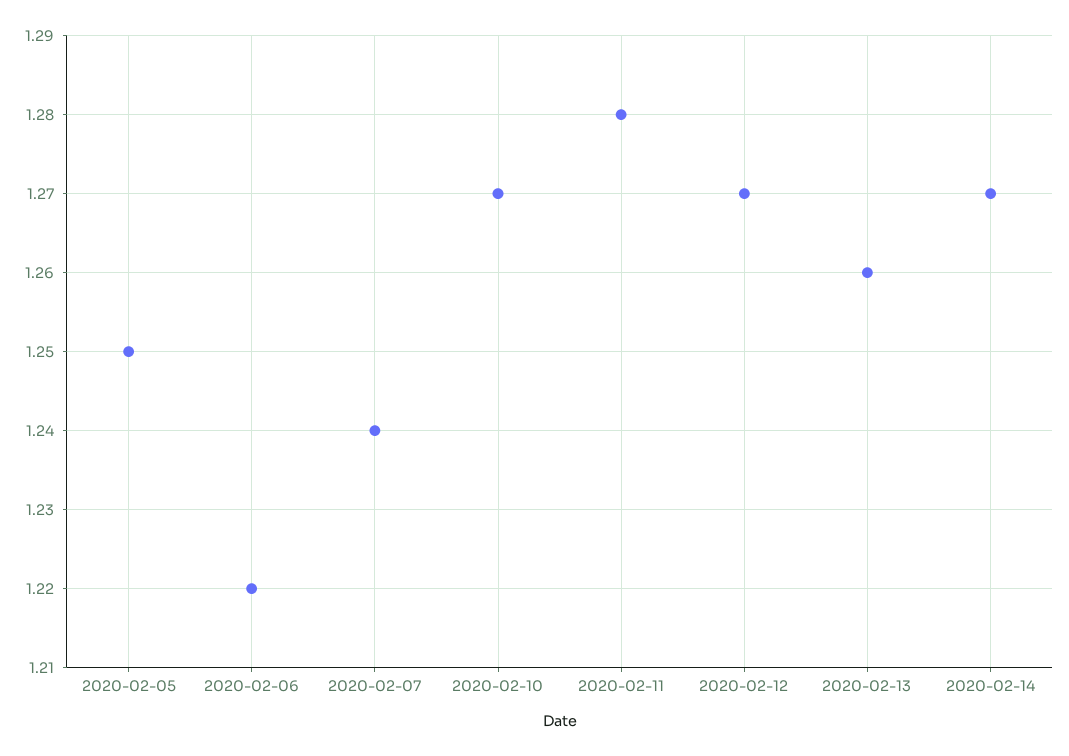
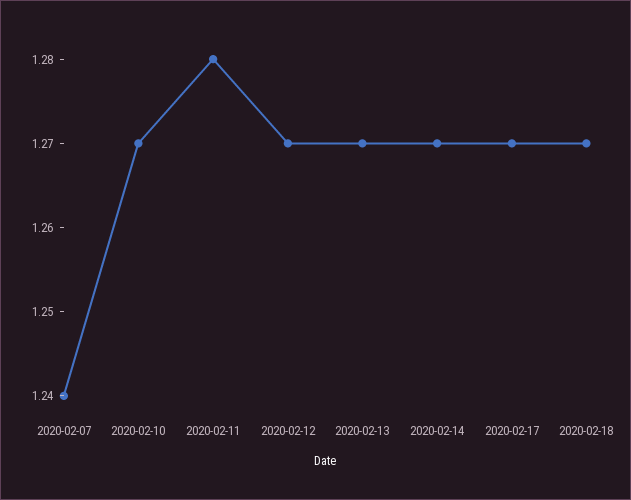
2020-02-05: 1.25 -> none
2020-02-06: 1.22 -> none
2020-02-13: 1.26 -> 1.27
2020-02-17: none -> 1.27
2020-02-18: none -> 1.27

